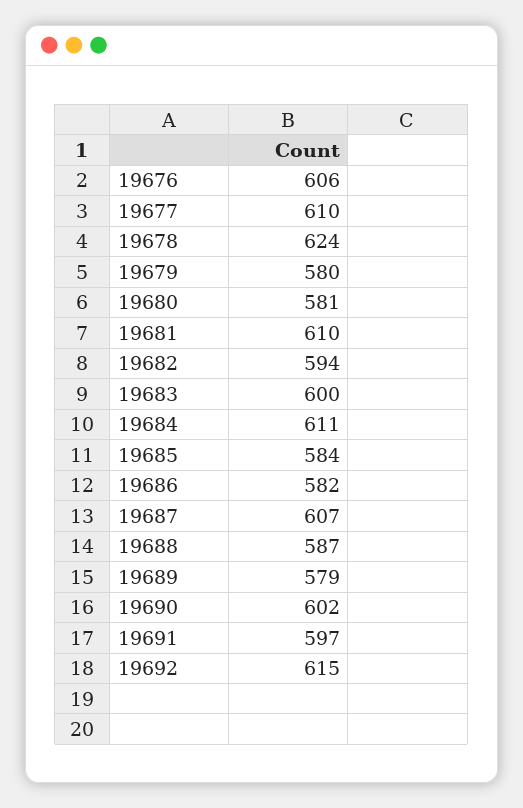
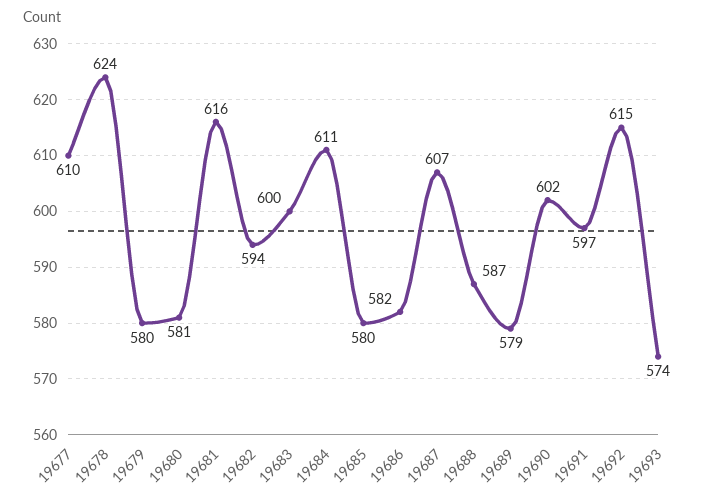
19676: 606 -> none
19681: 610 -> 616
19685: 584 -> 580
19693: none -> 574

